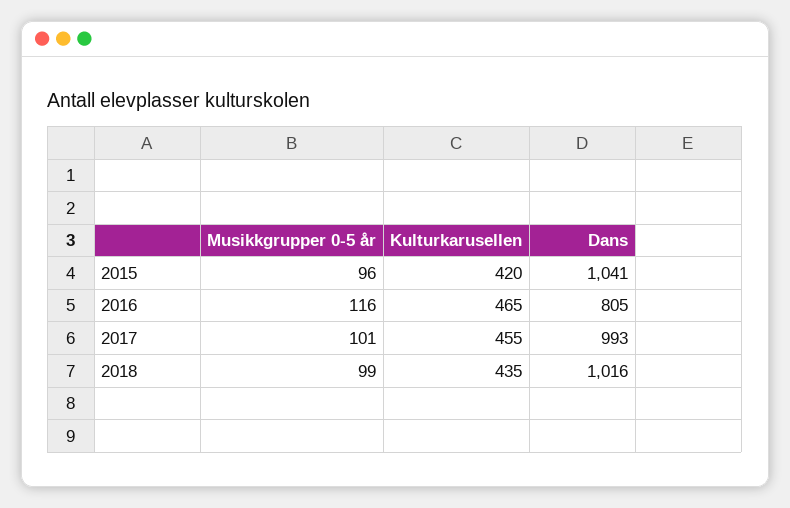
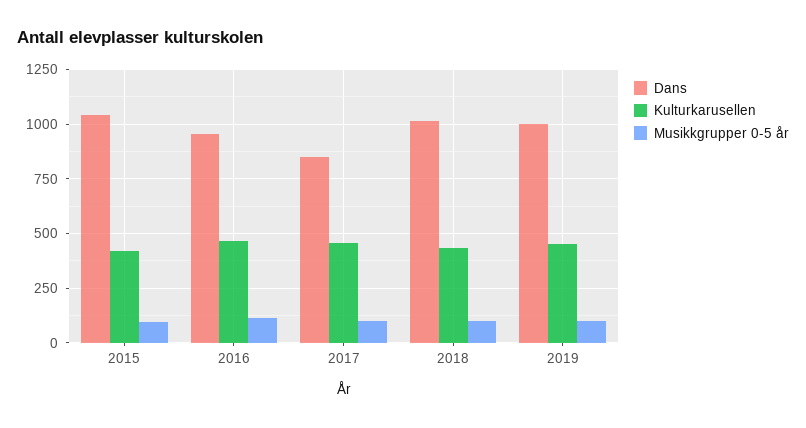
Dans, 2016: 805 -> 950
Dans, 2017: 993 -> 850
Dans, 2019: none -> 1000
Kulturkarusellen, 2019: none -> 450
Musikkgrupper 0-5 år, 2019: none -> 100

